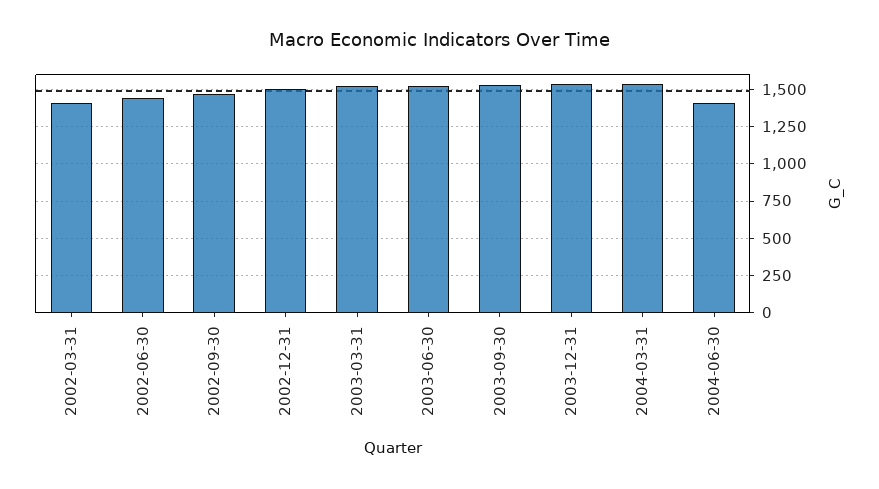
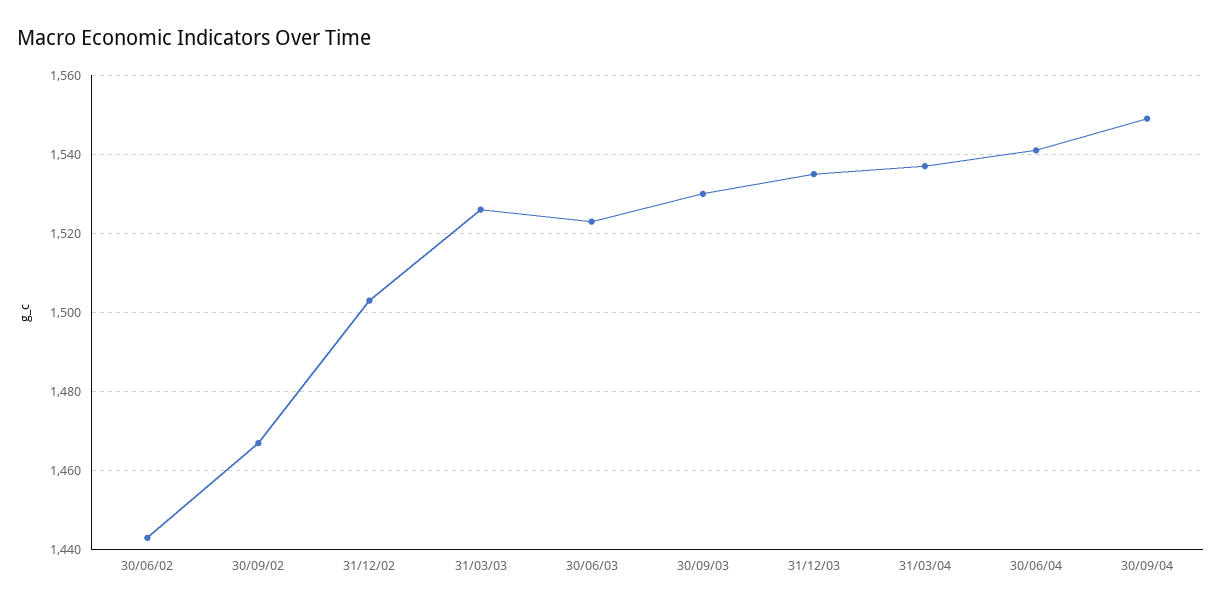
2002-03-31: 1400 -> none
2004-06-30: 1400 -> 1540
30/09/04: none -> 1550

